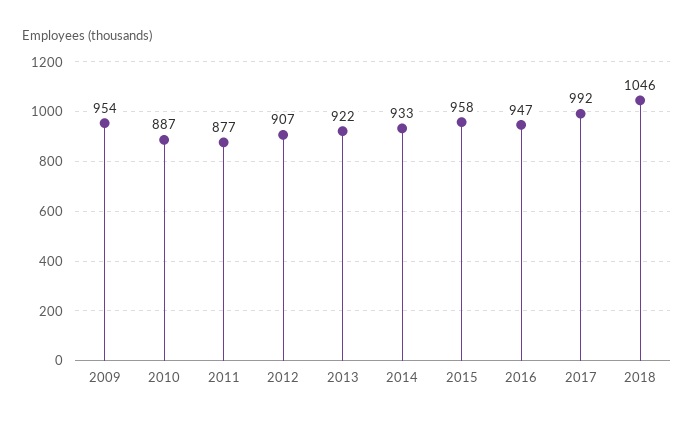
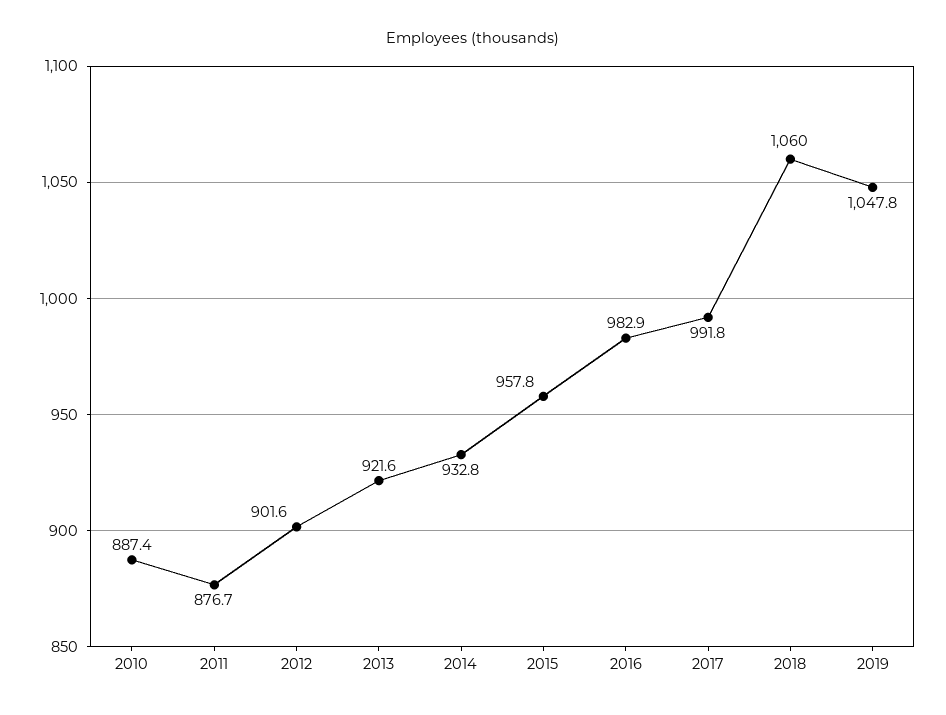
2009: 954 -> none
2012: 907 -> 901.6
2016: 947 -> 982.9
2018: 1046 -> 1060
2019: none -> 1047.8

